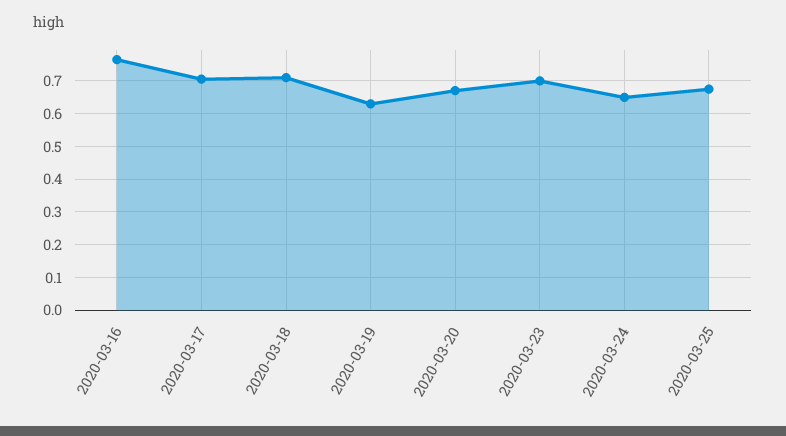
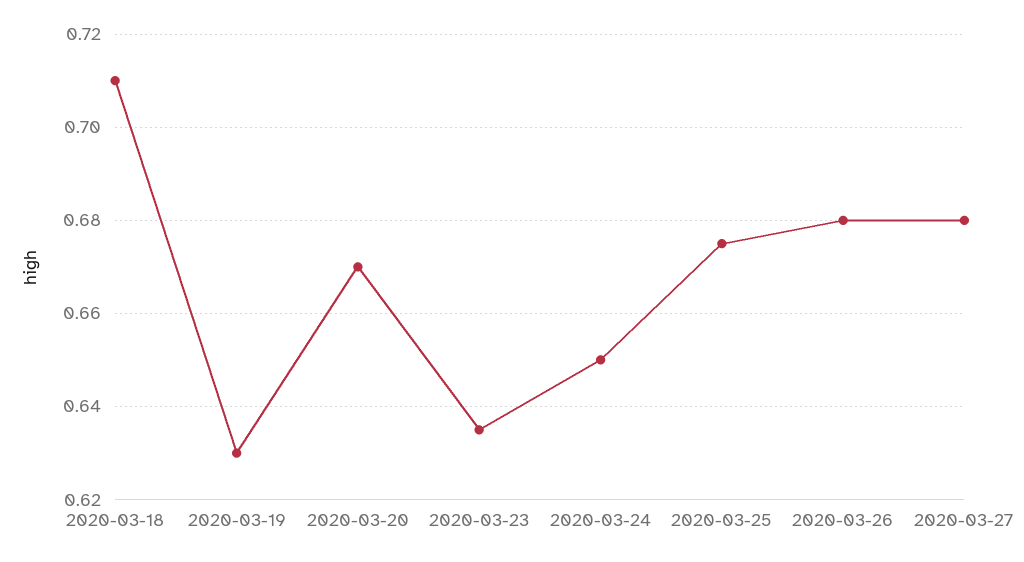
2020-03-16: 0.76 -> none
2020-03-17: 0.7 -> none
2020-03-23: 0.7 -> 0.635
2020-03-26: none -> 0.68
2020-03-27: none -> 0.68

